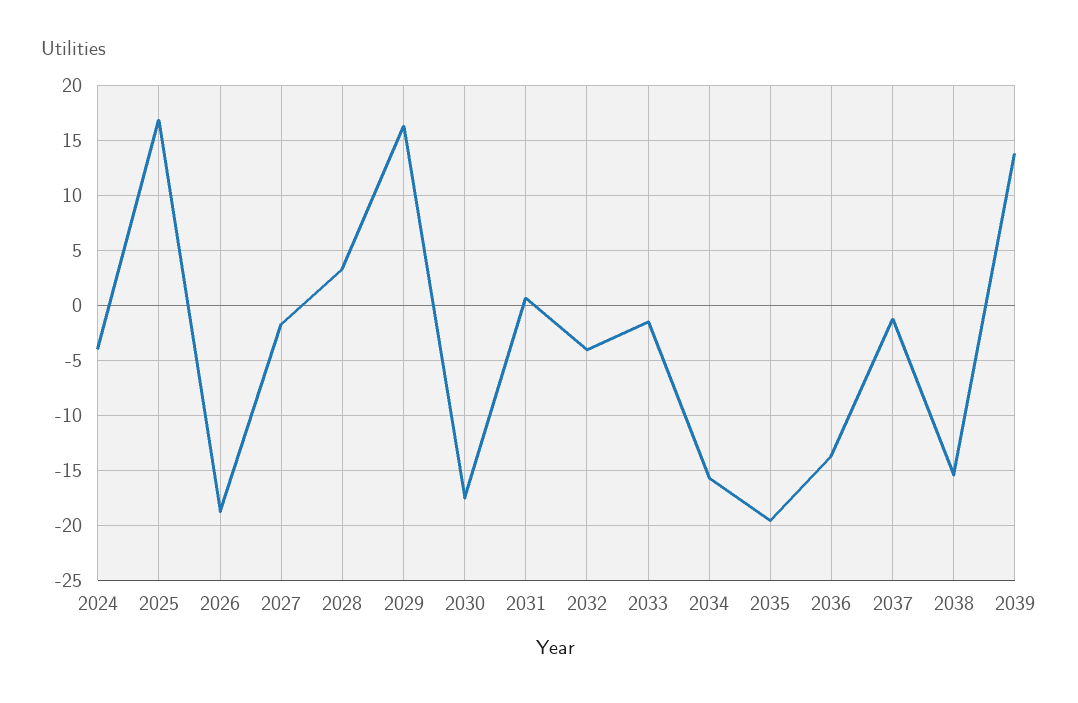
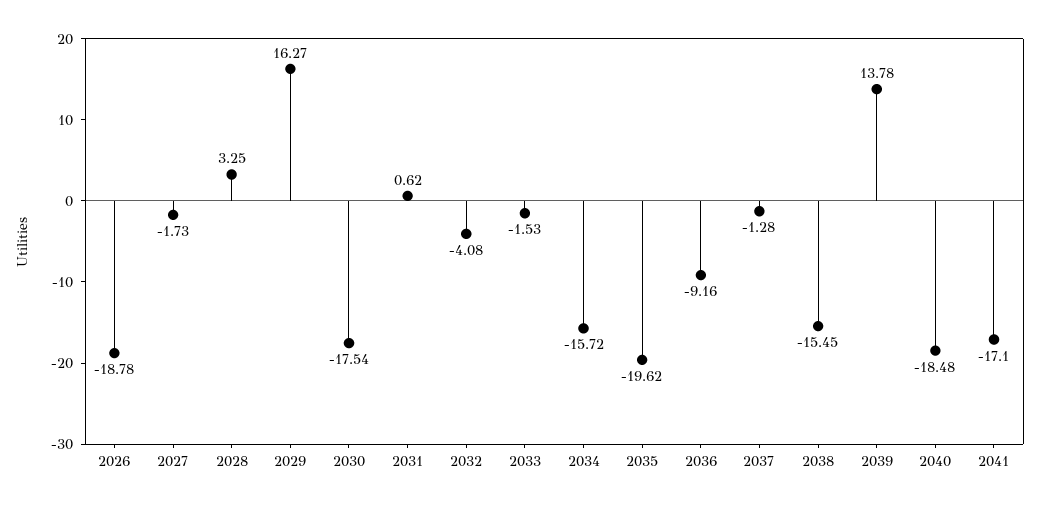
2024: -4 -> none
2025: 17 -> none
2036: -14 -> -9.16
2040: none -> -18.48
2041: none -> -17.1

